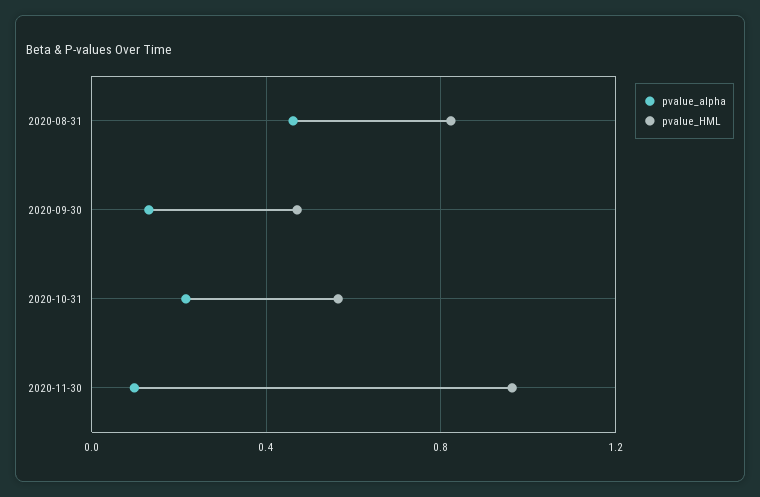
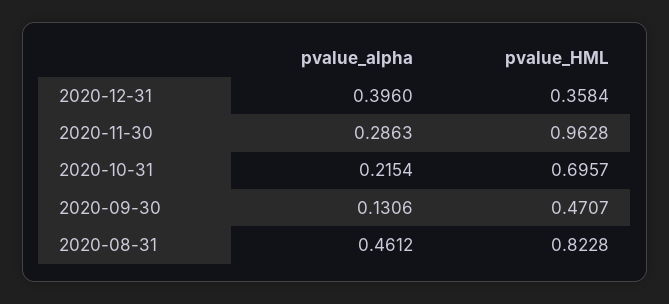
pvalue_HML, 2020-10-31: 0.55 -> 0.6957
pvalue_alpha, 2020-11-30: 0.1 -> 0.2863
pvalue_alpha, 2020-12-31: none -> 0.396
pvalue_HML, 2020-12-31: none -> 0.3584

